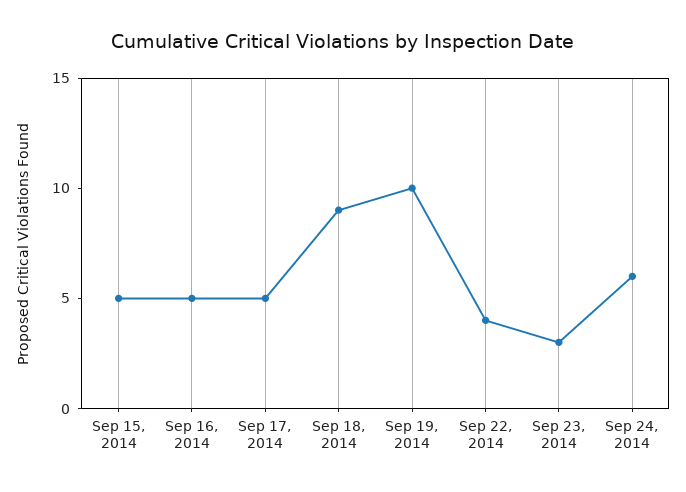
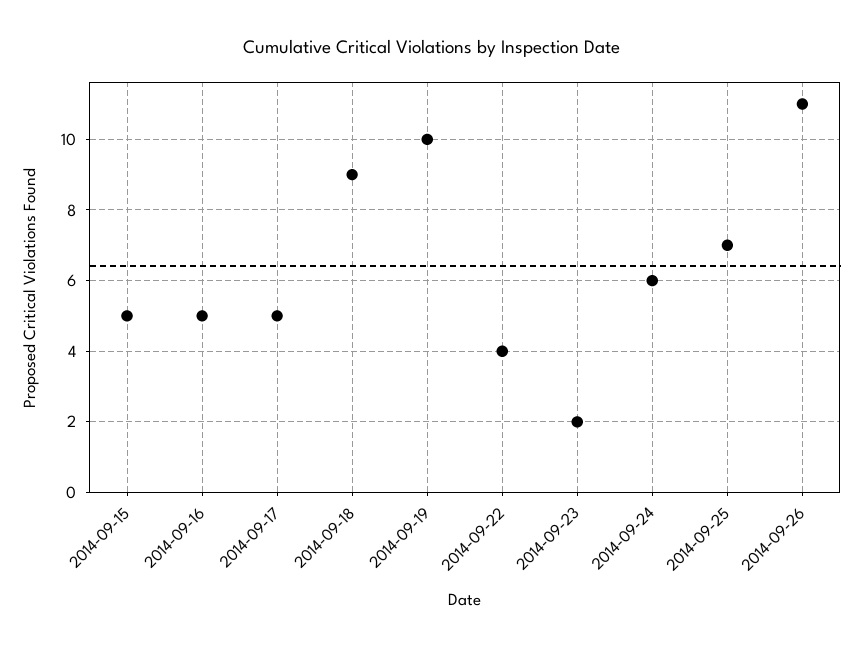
Sep 23, 2014: 3 -> 2
2014-09-25: none -> 7
2014-09-26: none -> 11

